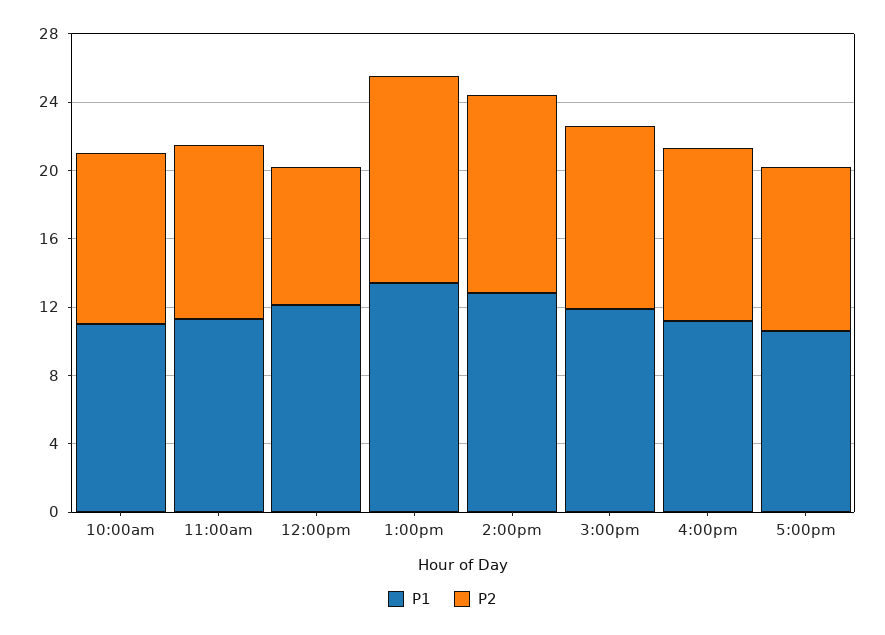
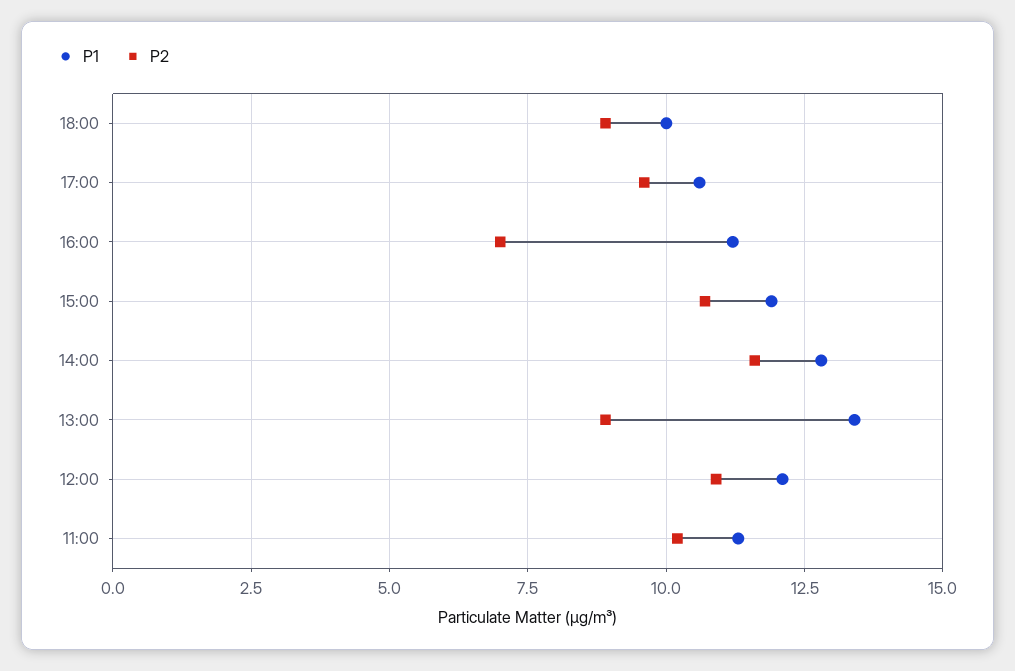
P1, 10:00am: 11 -> none
P2, 10:00am: 10 -> none
P2, 12:00pm: 8 -> 11
P2, 1:00pm: 12 -> 9
P2, 4:00pm: 10 -> 7
P1, 18:00: none -> 10
P2, 18:00: none -> 9

